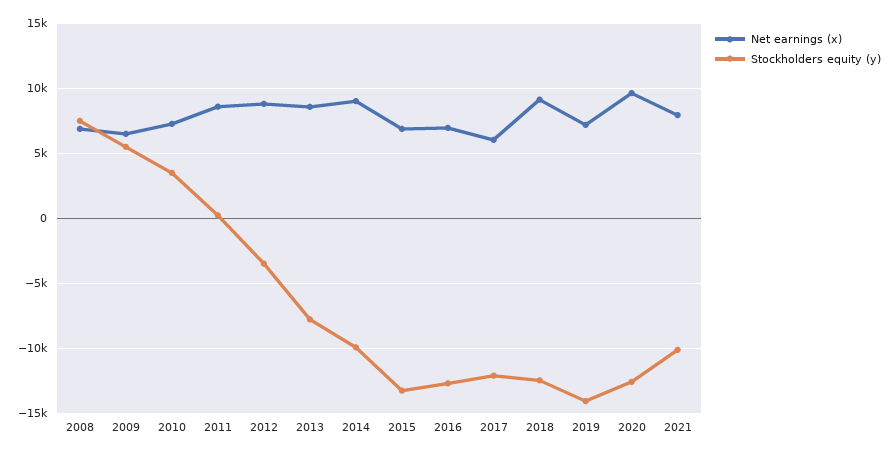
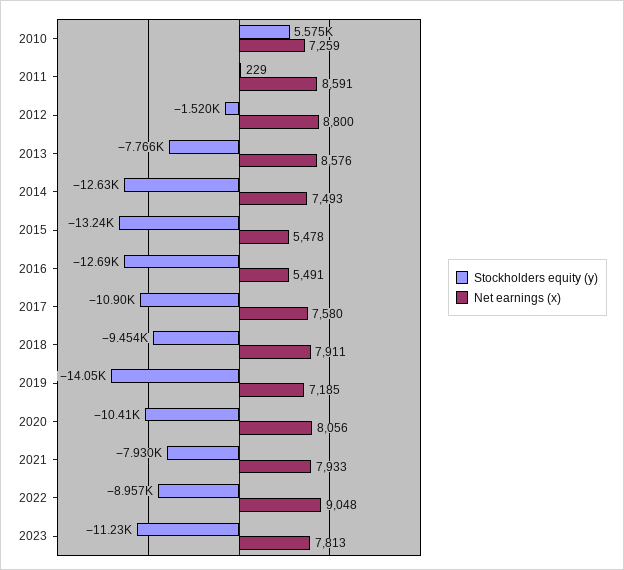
Net earnings (x), 2008: 7000 -> none
Stockholders equity (y), 2008: 7500 -> none
Net earnings (x), 2009: 6500 -> none
Stockholders equity (y), 2009: 5500 -> none
Stockholders equity (y), 2010: 3500 -> 5575
Stockholders equity (y), 2012: -3500 -> -1520
Net earnings (x), 2014: 9000 -> 7493
Stockholders equity (y), 2014: -10000 -> -12630
Net earnings (x), 2015: 7000 -> 5478
Net earnings (x), 2016: 7000 -> 5491
Net earnings (x), 2017: 6000 -> 7580
Stockholders equity (y), 2017: -12000 -> -10900
Net earnings (x), 2018: 9000 -> 7911
Stockholders equity (y), 2018: -12500 -> -9454
Net earnings (x), 2020: 9500 -> 8056
Stockholders equity (y), 2020: -12500 -> -10410
Stockholders equity (y), 2021: -10000 -> -7930
Stockholders equity (y), 2022: none -> -8957
Net earnings (x), 2022: none -> 9048
Stockholders equity (y), 2023: none -> -11230
Net earnings (x), 2023: none -> 7813

